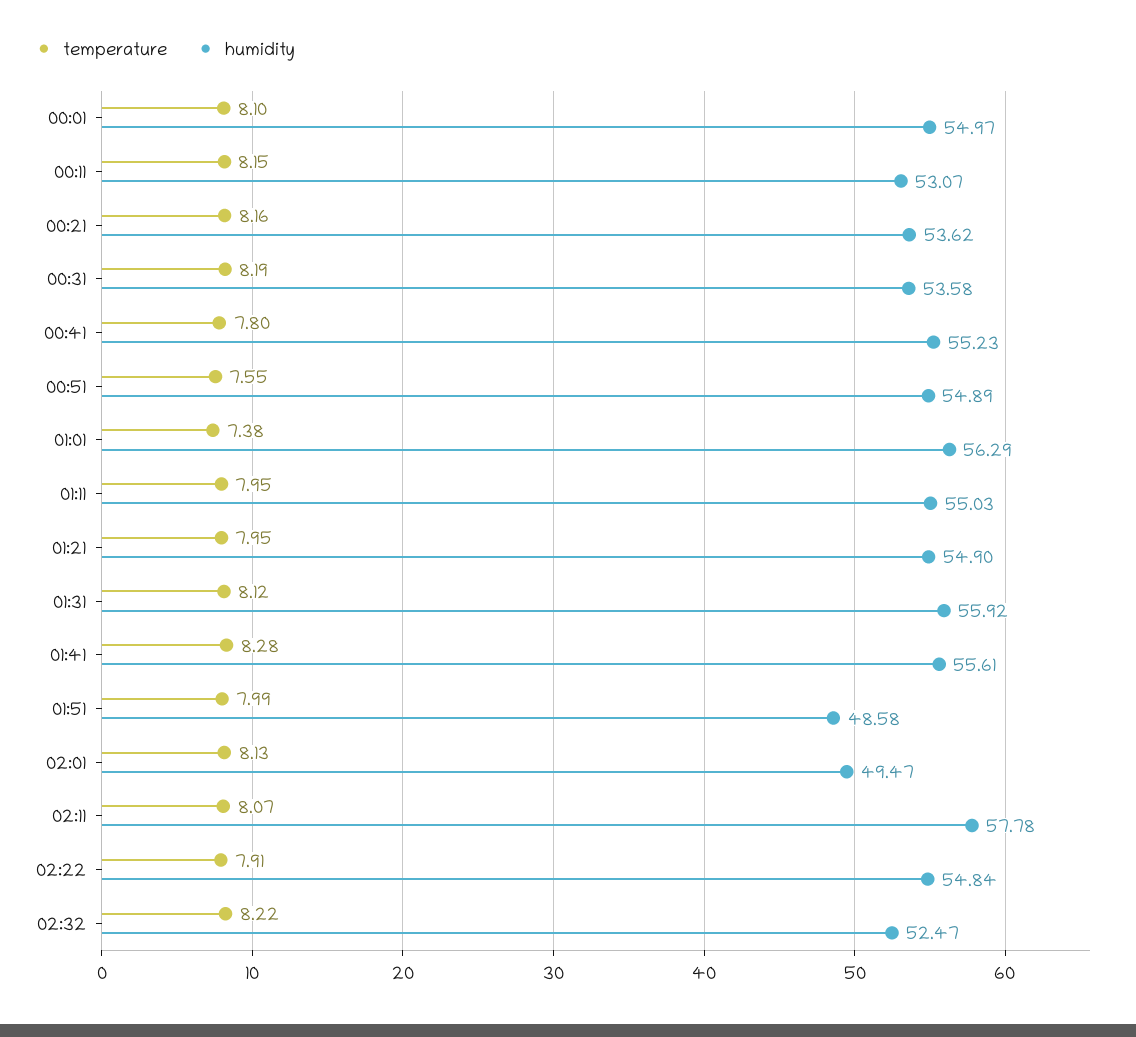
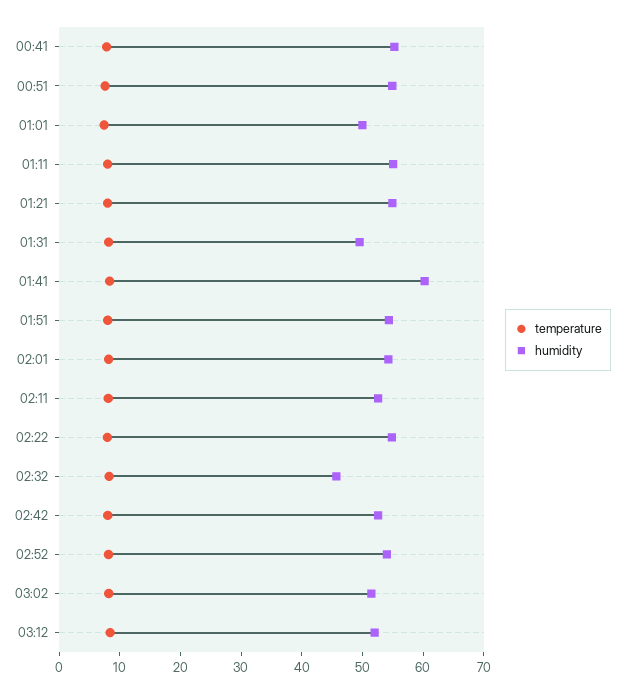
temperature, 00:01: 8.1 -> none
humidity, 00:01: 54.97 -> none
temperature, 00:11: 8.15 -> none
humidity, 00:11: 53.07 -> none
temperature, 00:21: 8.16 -> none
humidity, 00:21: 53.62 -> none
temperature, 00:31: 8.19 -> none
humidity, 00:31: 53.58 -> none
humidity, 01:01: 56.29 -> 50
humidity, 01:31: 55.92 -> 50
humidity, 01:41: 55.61 -> 60
humidity, 01:51: 48.58 -> 54
humidity, 02:01: 49.47 -> 54
humidity, 02:11: 57.78 -> 52
humidity, 02:32: 52.47 -> 46
temperature, 02:42: none -> 8
humidity, 02:42: none -> 52
temperature, 02:52: none -> 8
humidity, 02:52: none -> 54
temperature, 03:02: none -> 8
humidity, 03:02: none -> 52
temperature, 03:12: none -> 8
humidity, 03:12: none -> 52

